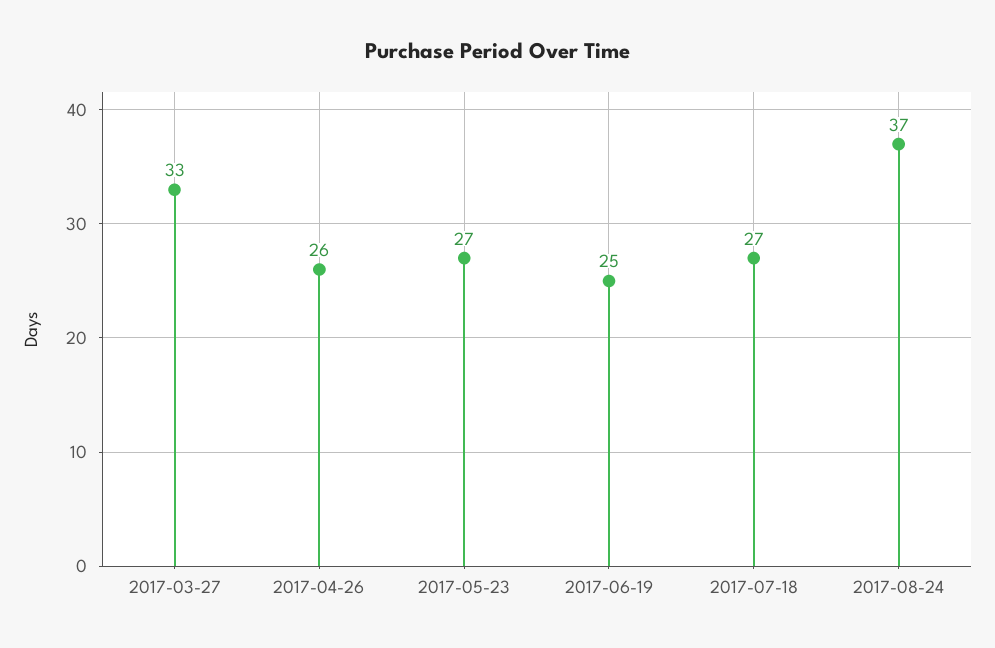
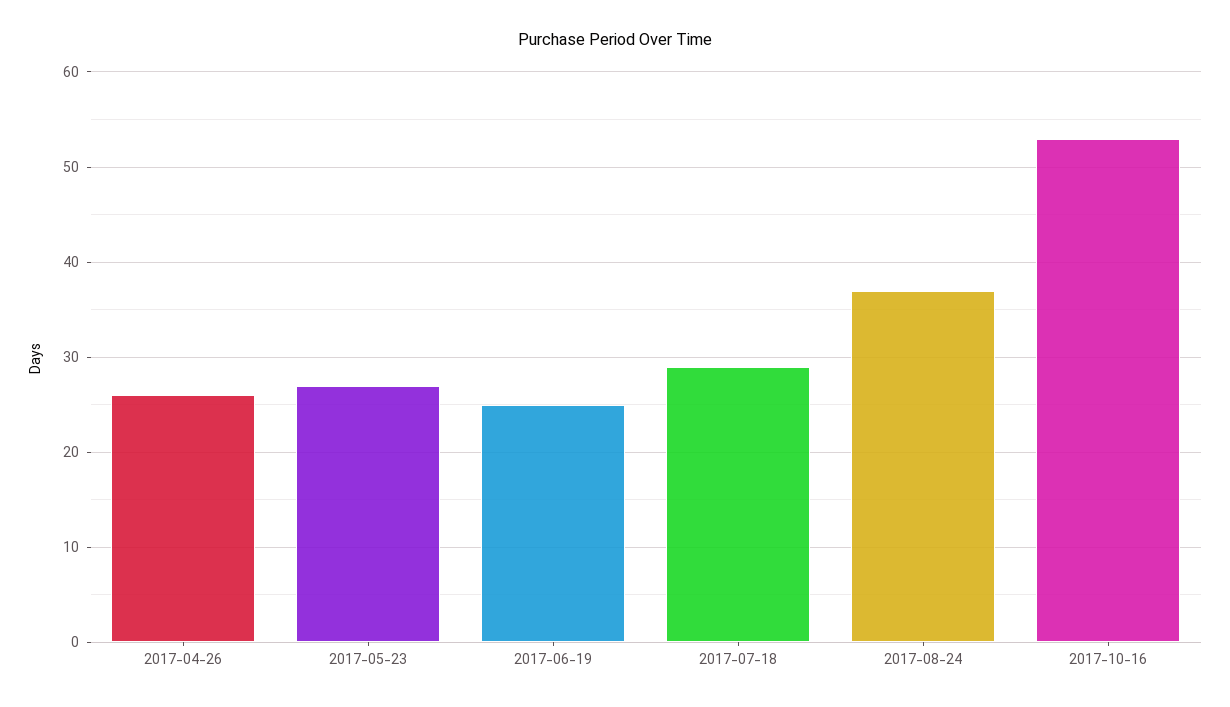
2017-03-27: 33 -> none
2017-07-18: 27 -> 29
2017-10-16: none -> 53

